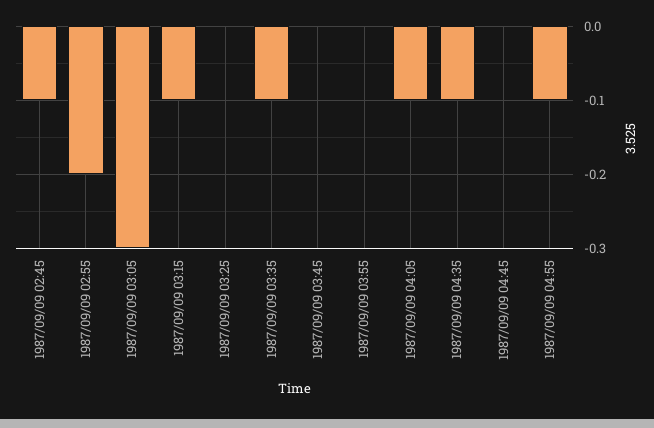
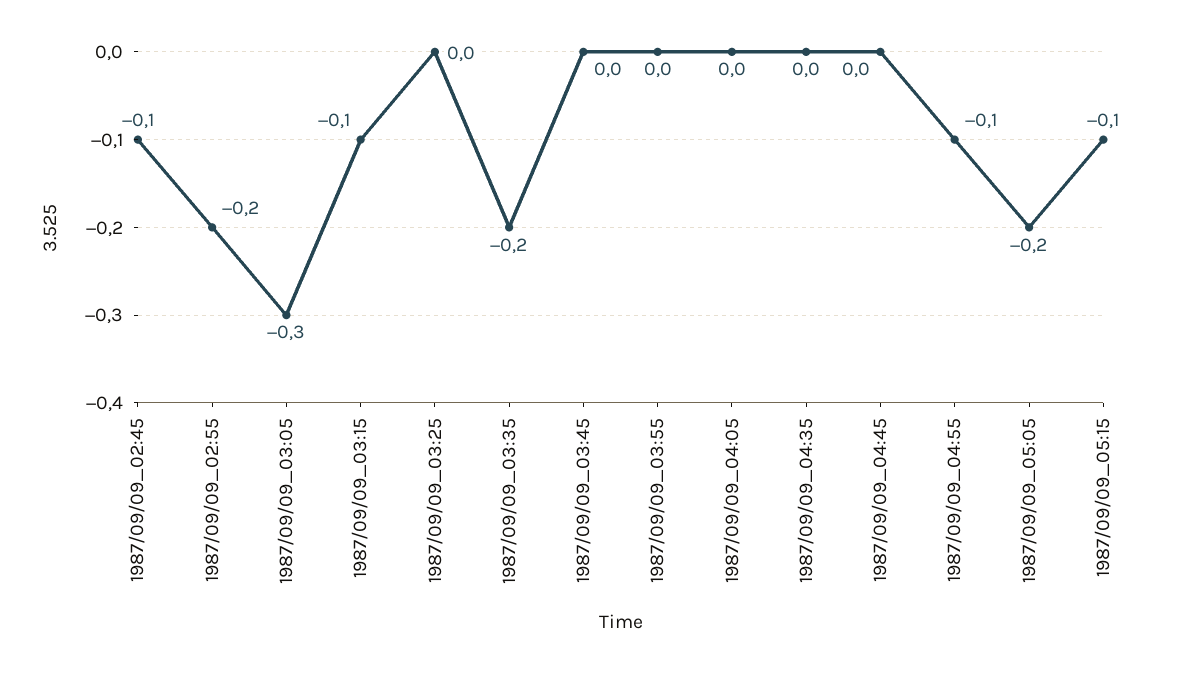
1987/09/09 03:35: -0.1 -> -0.2
1987/09/09 04:05: -0.1 -> 0
1987/09/09 04:35: -0.1 -> 0
1987/09/09_05:05: none -> -0.2
1987/09/09_05:15: none -> -0.1

